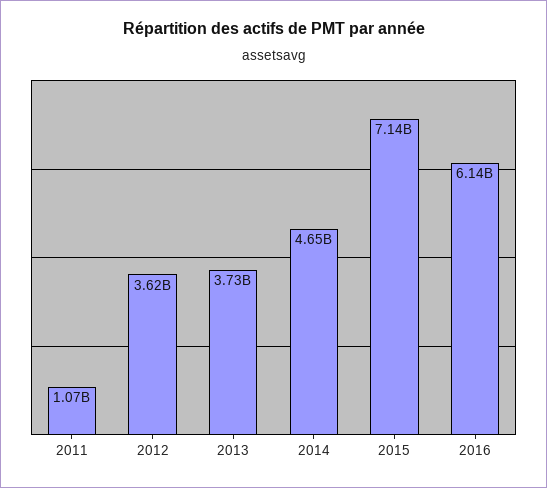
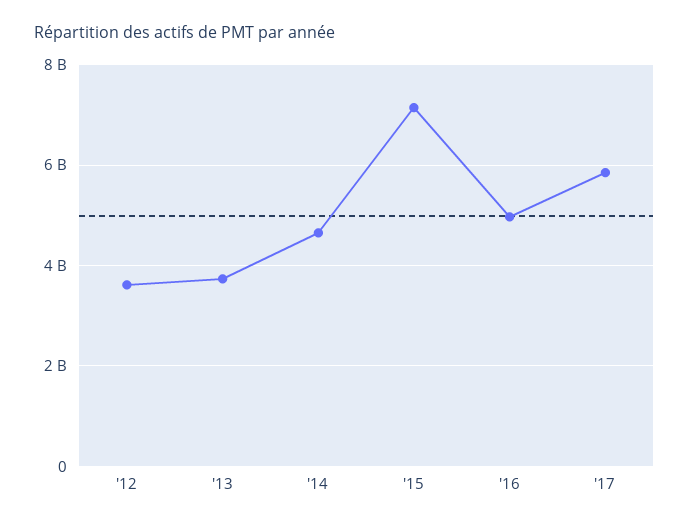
2011: 1070000000 -> none
2016: 6140000000 -> 5000000000
'17: none -> 5800000000

